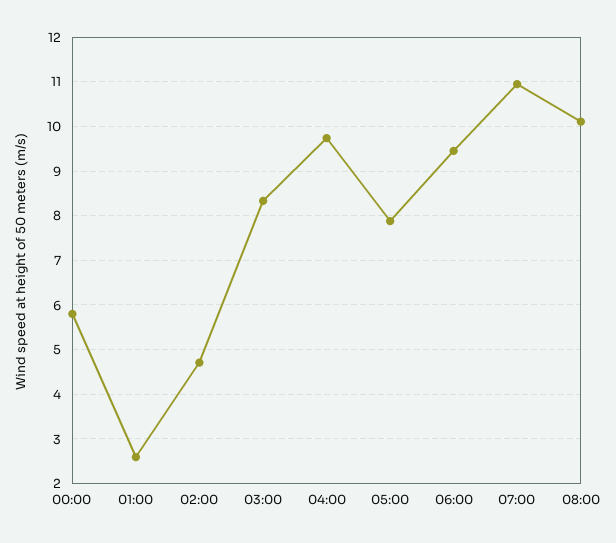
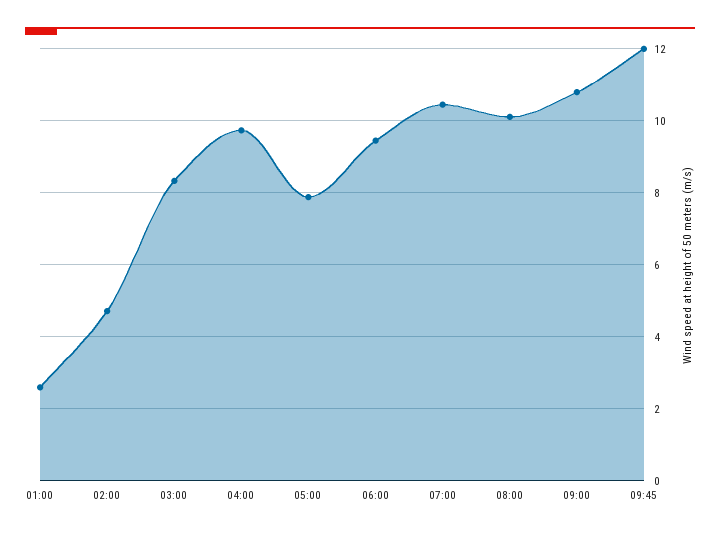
00:00: 5.8 -> none
07:00: 11 -> 10.4
09:00: none -> 10.8
09:45: none -> 12

